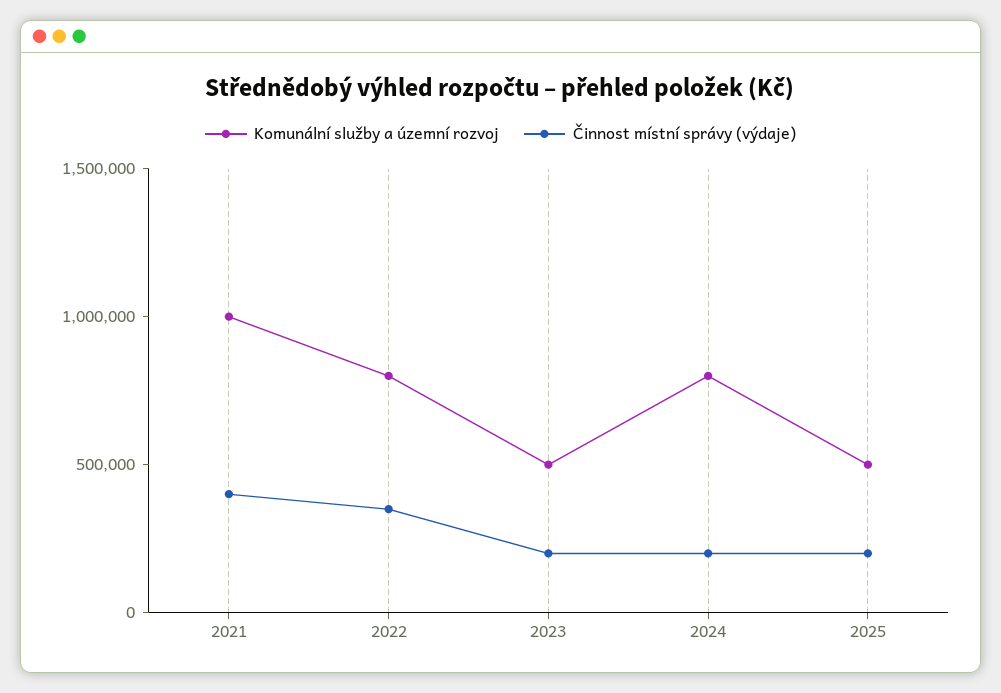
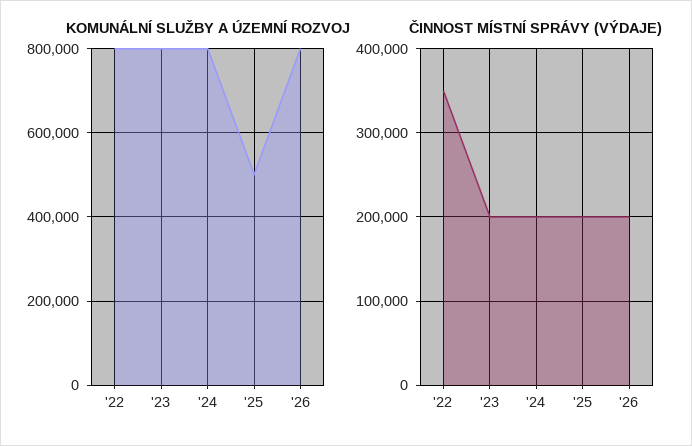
Komunální služby a územní rozvoj, 2021: 1000000 -> none
Činnost místní správy (výdaje), 2021: 400000 -> none
Komunální služby a územní rozvoj, 2023: 500000 -> 800000
Komunální služby a územní rozvoj, '26: none -> 800000
Činnost místní správy (výdaje), '26: none -> 200000

